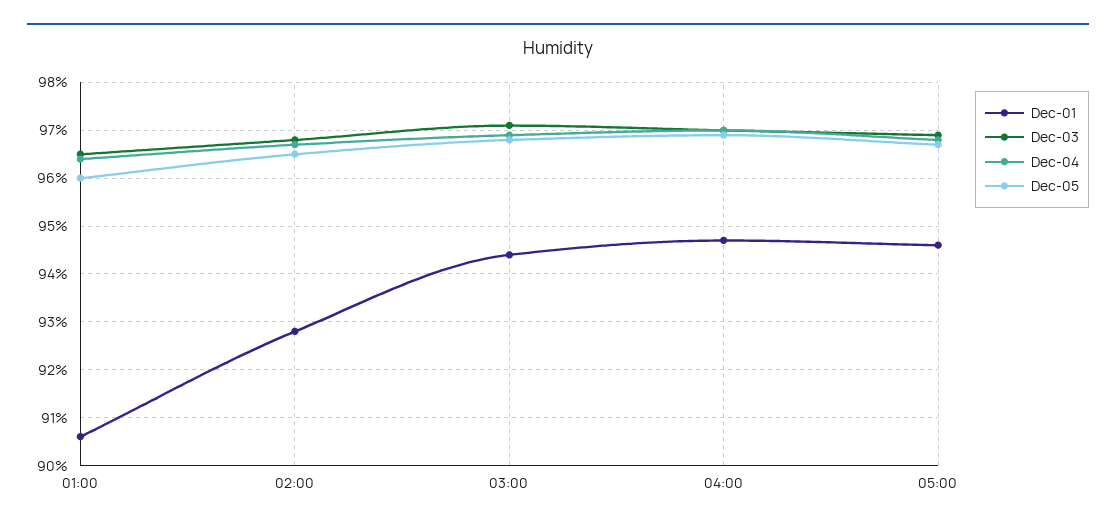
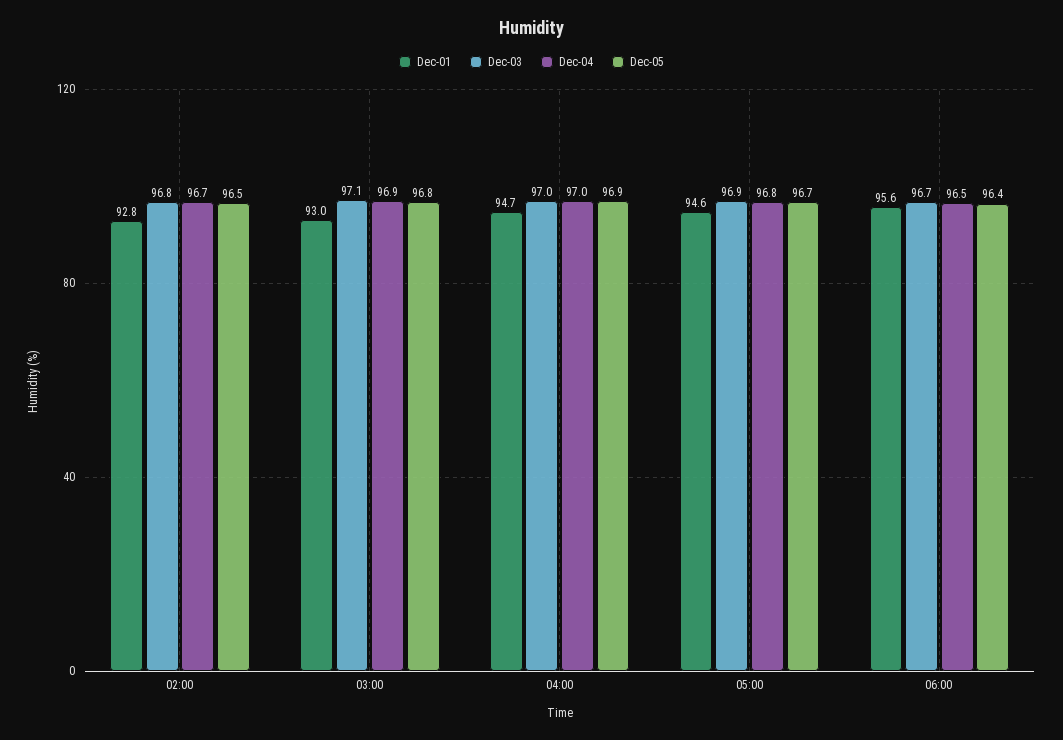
Dec-01, 01:00: 90.5 -> none
Dec-03, 01:00: 96.5 -> none
Dec-04, 01:00: 96.5 -> none
Dec-05, 01:00: 96 -> none
Dec-01, 03:00: 94.5 -> 93
Dec-01, 06:00: none -> 95.6
Dec-03, 06:00: none -> 96.7
Dec-04, 06:00: none -> 96.5
Dec-05, 06:00: none -> 96.4

